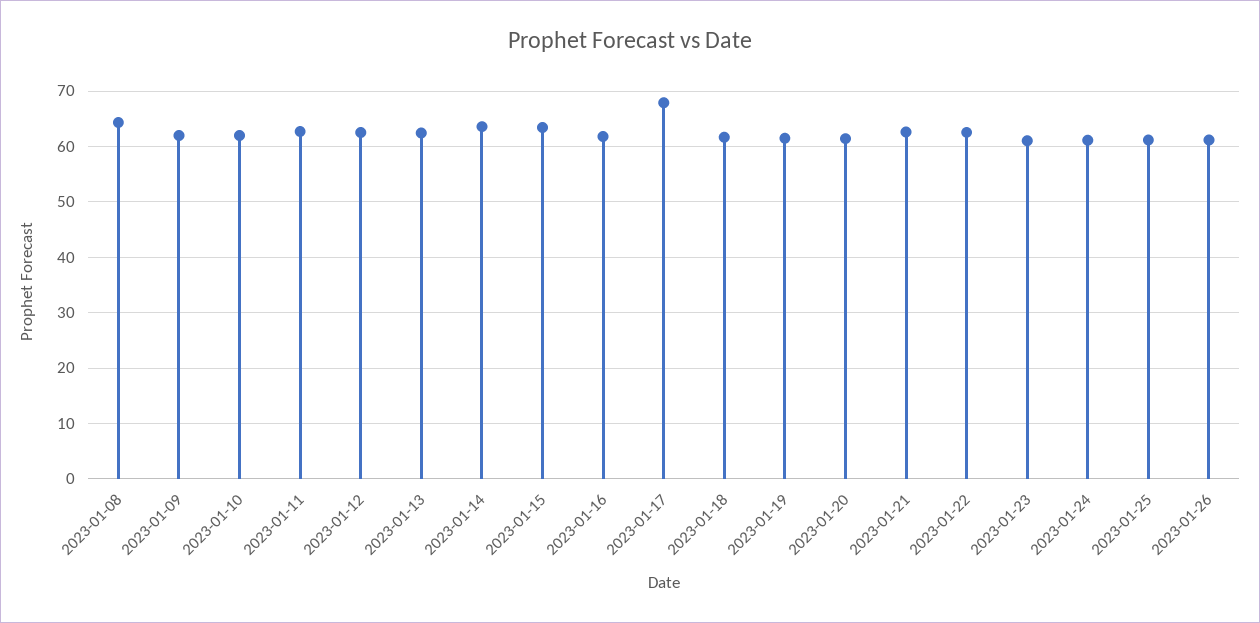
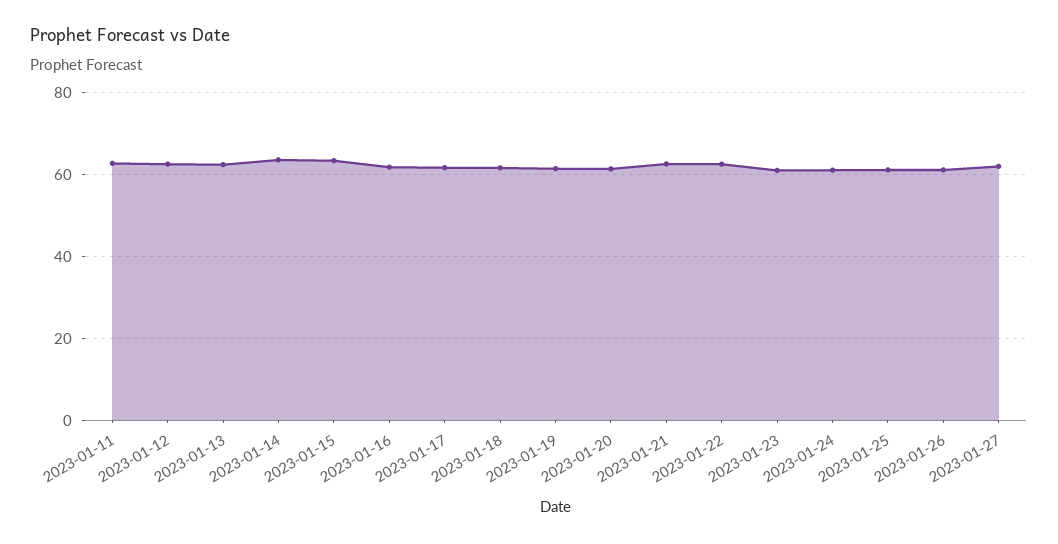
2023-01-08: 64 -> none
2023-01-09: 62 -> none
2023-01-10: 62 -> none
2023-01-17: 68 -> 62
2023-01-27: none -> 62

